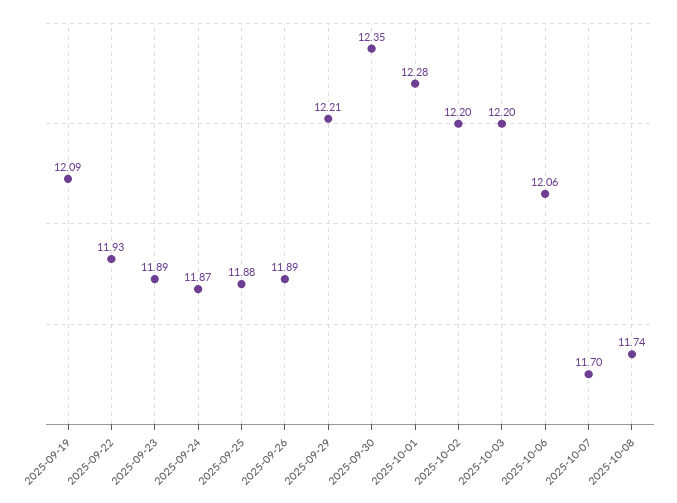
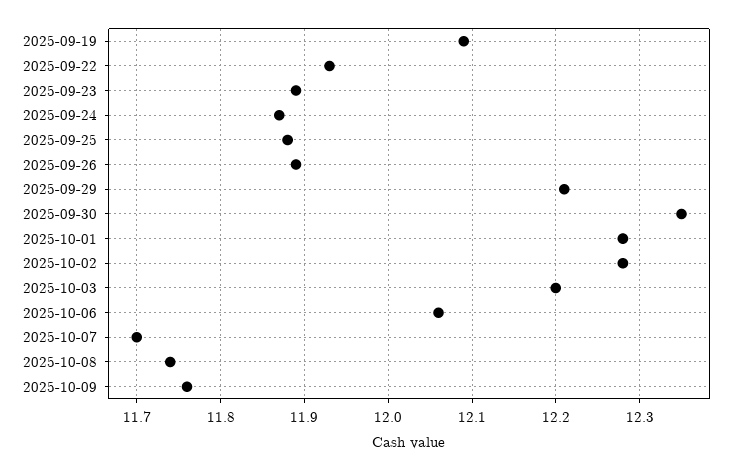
2025-10-02: 12.2 -> 12.28
2025-10-09: none -> 11.76

